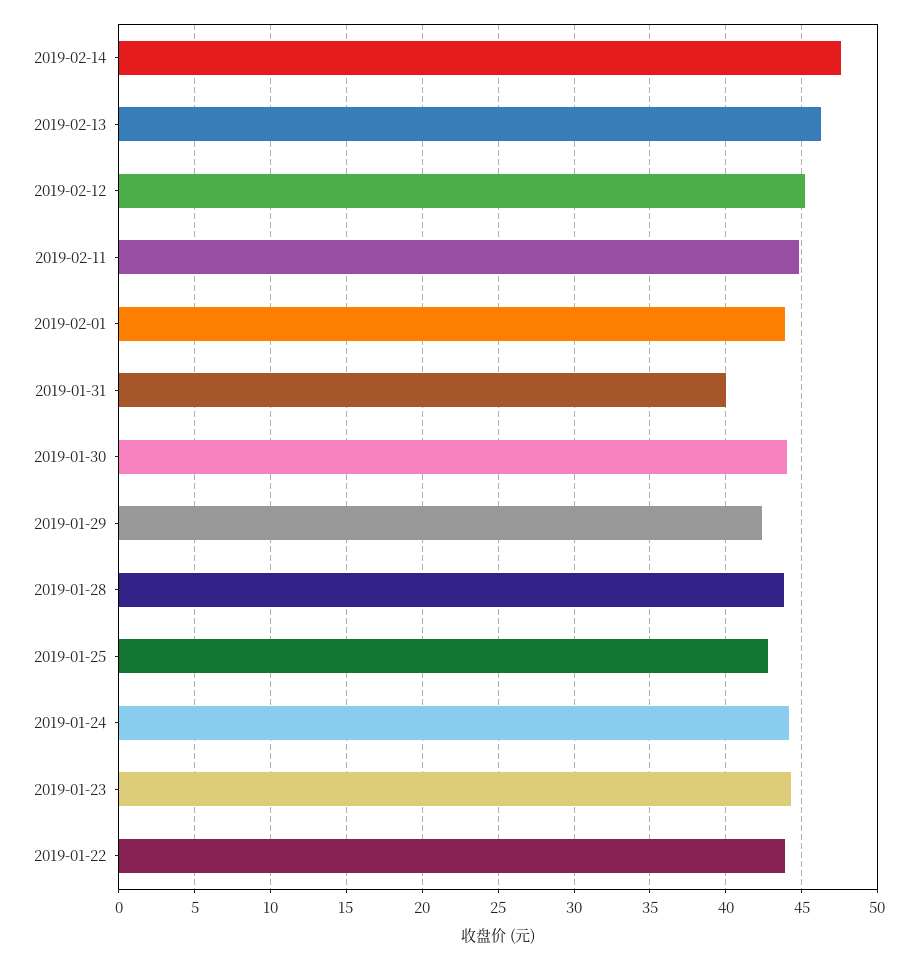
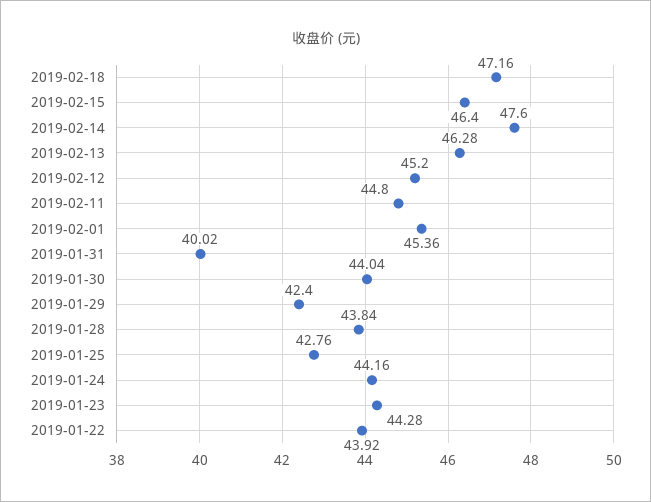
2019-02-01: 44 -> 45.36
2019-02-18: none -> 47.16
2019-02-15: none -> 46.4

